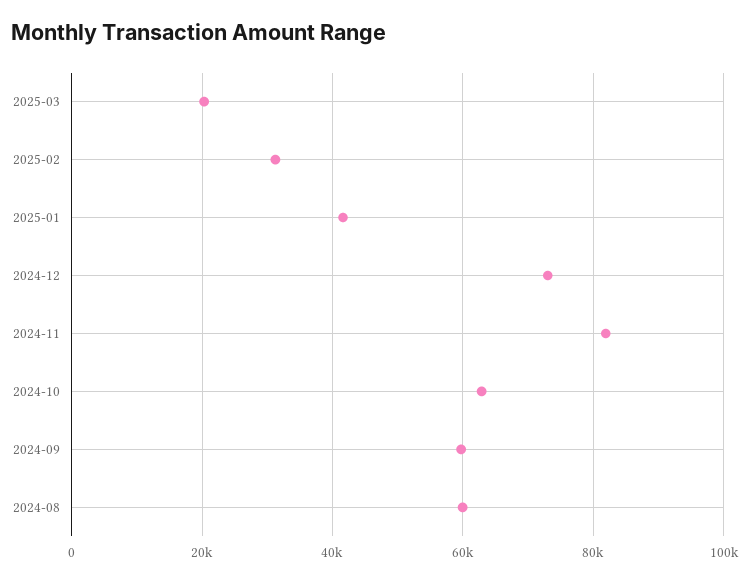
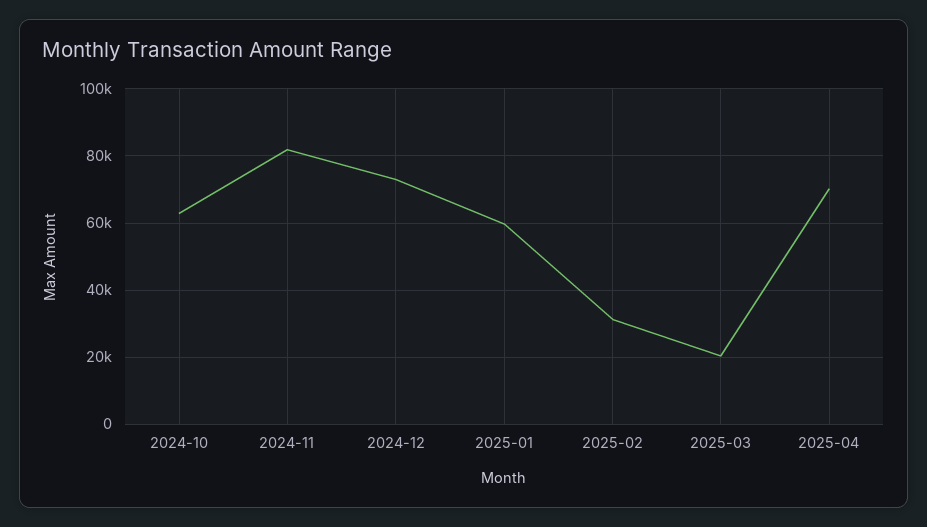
2025-01: 42000 -> 60000
2024-09: 60000 -> none
2024-08: 60000 -> none
2025-04: none -> 70000

